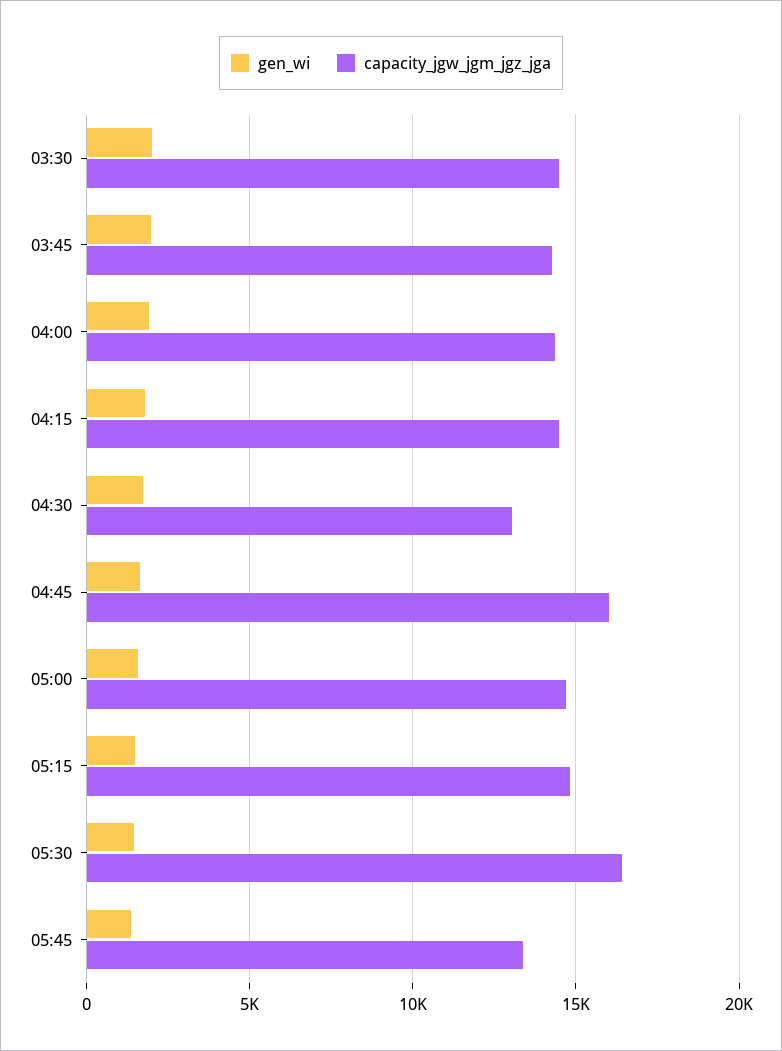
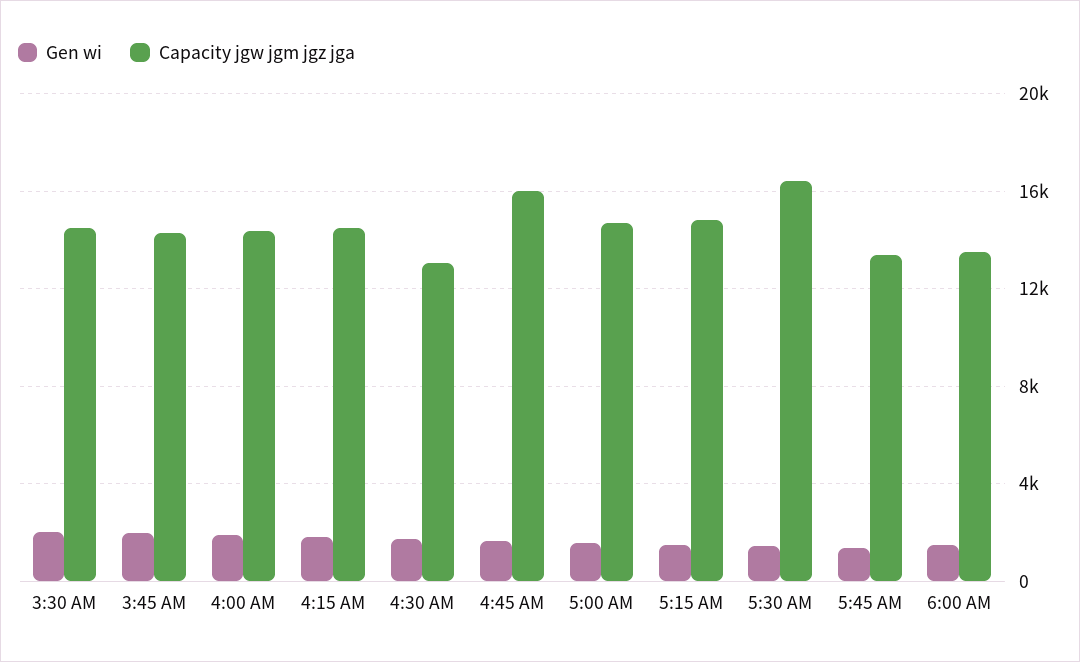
gen_wi, 6:00 AM: none -> 1500
capacity_jgw_jgm_jgz_jga, 6:00 AM: none -> 13500

